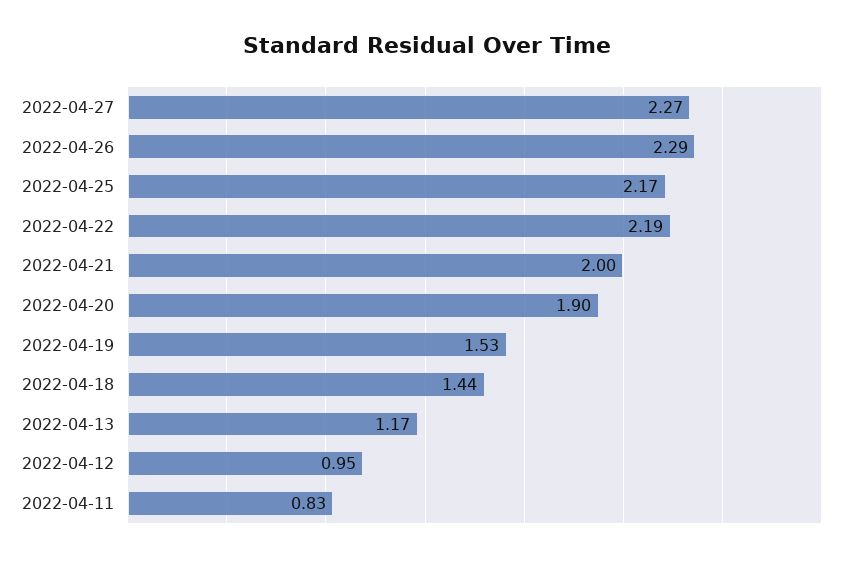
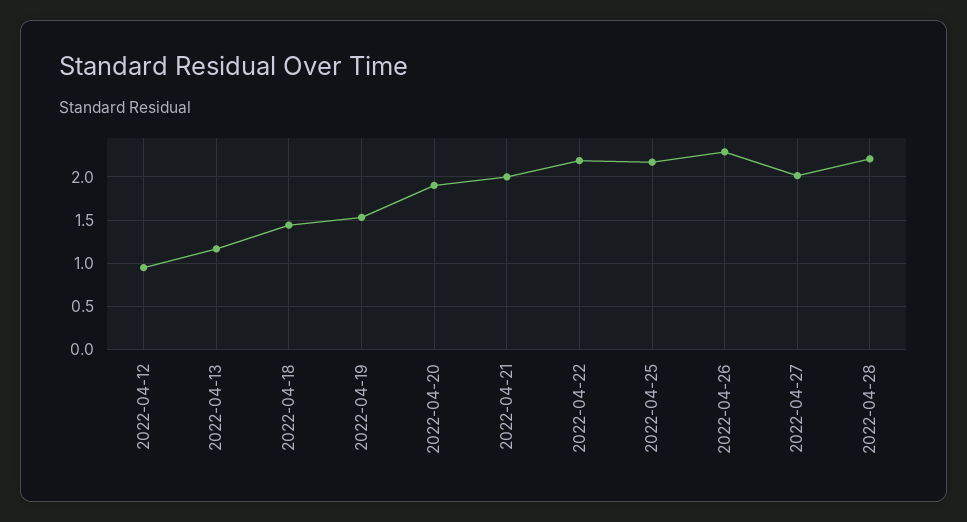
2022-04-27: 2.27 -> 2
2022-04-11: 0.83 -> none
2022-04-28: none -> 2.2

